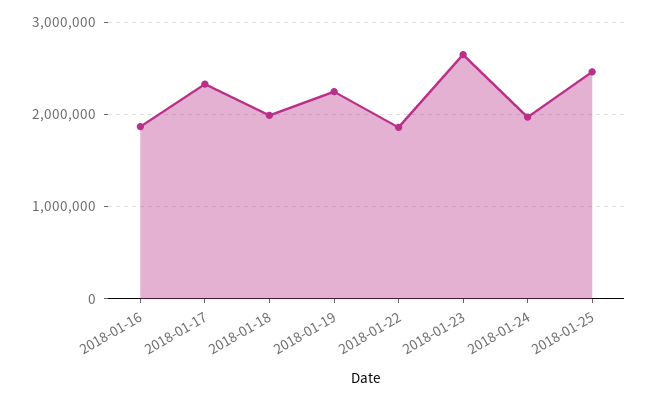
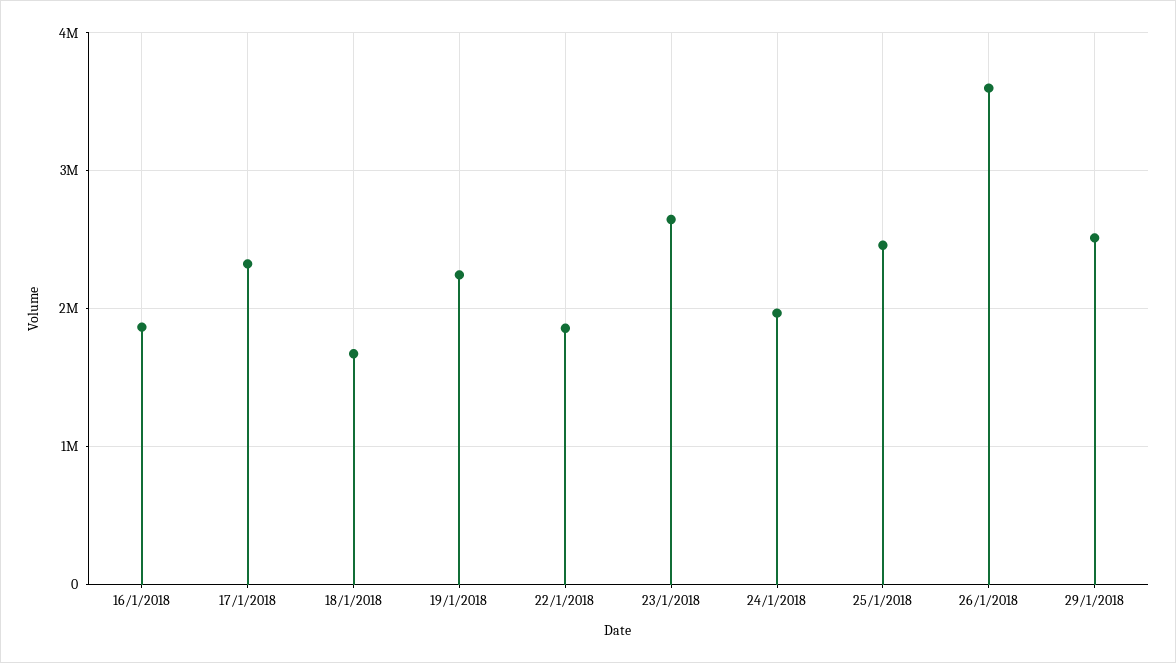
2018-01-18: 2000000 -> 1700000
26/1/2018: none -> 3600000
29/1/2018: none -> 2500000

